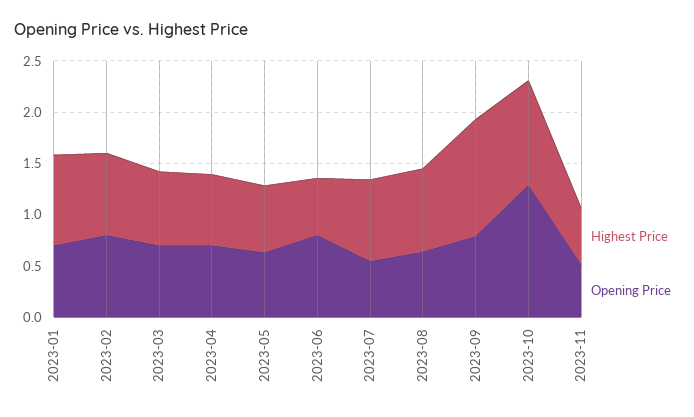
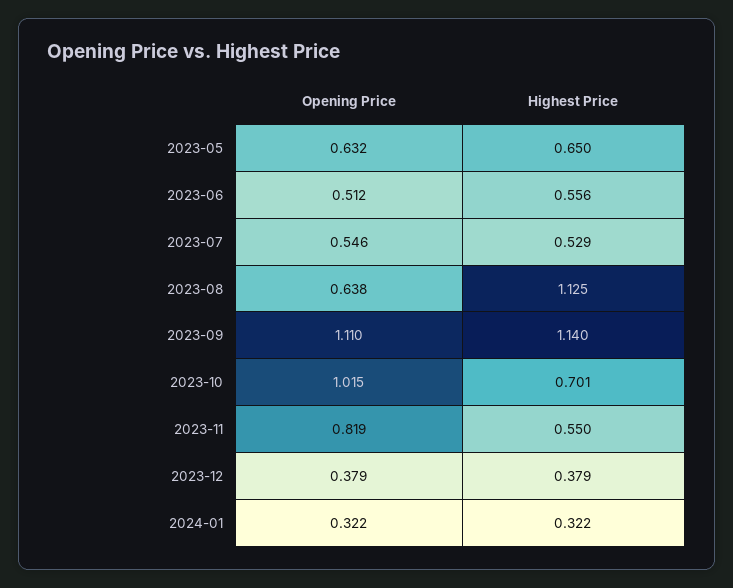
Highest Price, 2023-01: 0.9 -> none
Opening Price, 2023-01: 0.7 -> none
Highest Price, 2023-02: 0.8 -> none
Opening Price, 2023-02: 0.8 -> none
Highest Price, 2023-03: 0.7 -> none
Opening Price, 2023-03: 0.7 -> none
Highest Price, 2023-04: 0.7 -> none
Opening Price, 2023-04: 0.7 -> none
Opening Price, 2023-06: 0.8 -> 0.512
Highest Price, 2023-07: 0.8 -> 0.529
Highest Price, 2023-08: 0.8 -> 1.125
Opening Price, 2023-09: 0.8 -> 1.11
Highest Price, 2023-10: 1 -> 0.701
Opening Price, 2023-10: 1.3 -> 1.015
Opening Price, 2023-11: 0.5 -> 0.819
Opening Price, 2023-12: none -> 0.379
Highest Price, 2023-12: none -> 0.379
Opening Price, 2024-01: none -> 0.322
Highest Price, 2024-01: none -> 0.322

